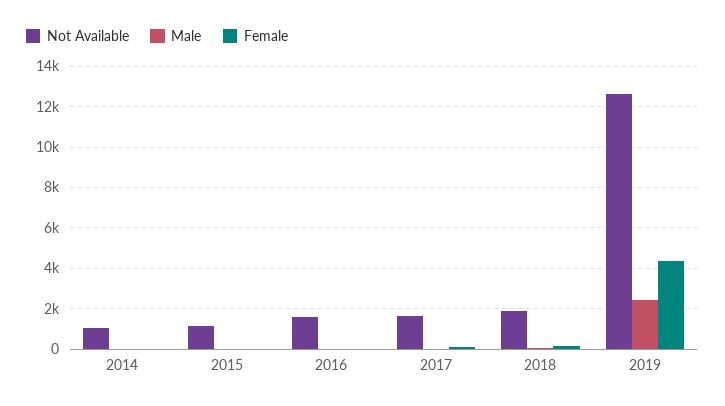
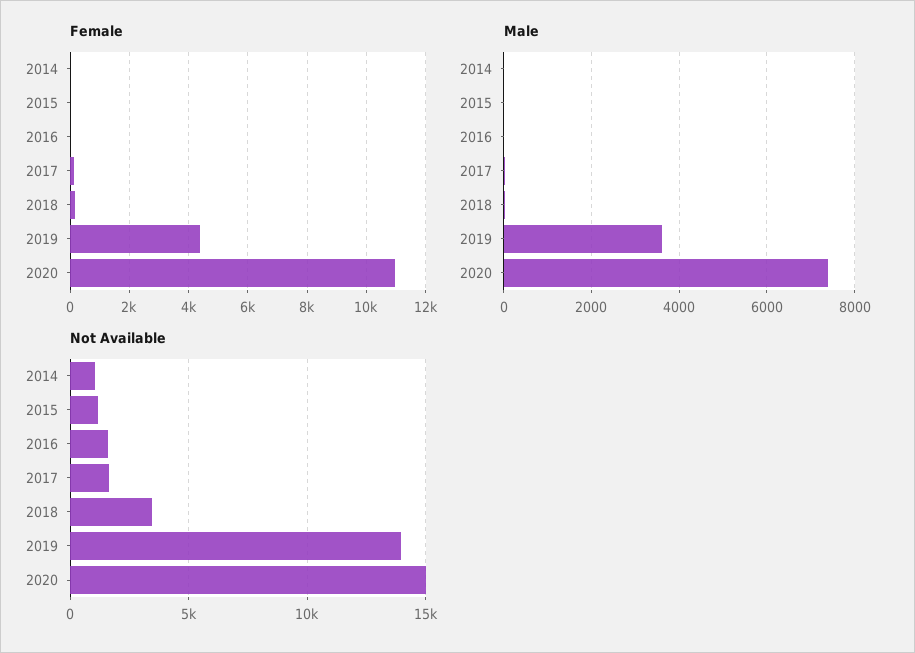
Not Available, 2018: 2000 -> 3500
Not Available, 2019: 12500 -> 14000
Male, 2019: 2500 -> 3600
Female, 2020: none -> 11000
Male, 2020: none -> 7400
Not Available, 2020: none -> 15000

